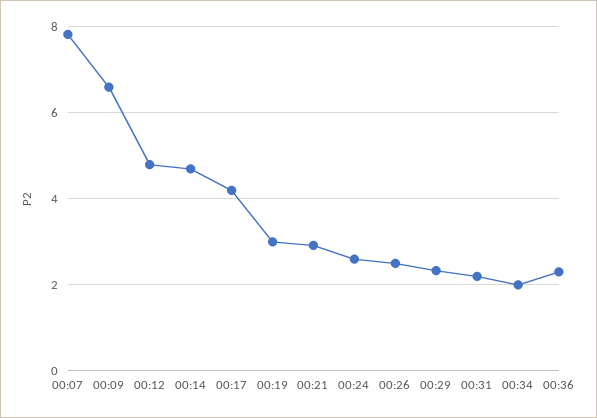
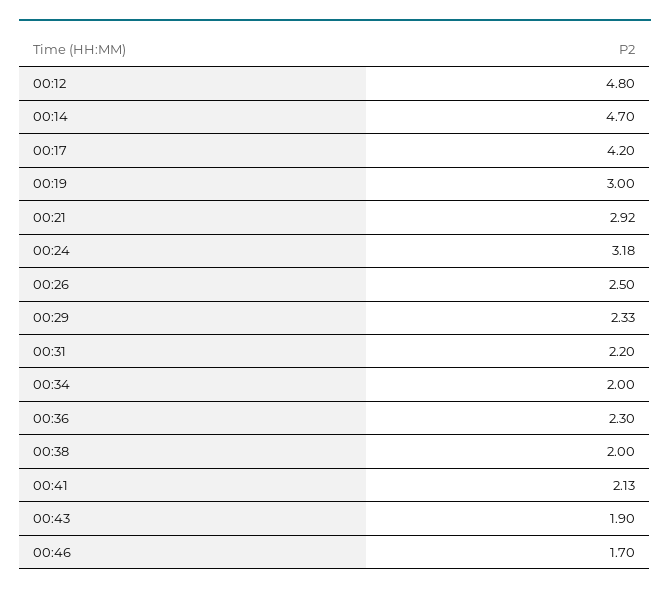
00:07: 7.8 -> none
00:09: 6.6 -> none
00:24: 2.6 -> 3.18
00:38: none -> 2
00:41: none -> 2.13
00:43: none -> 1.9
00:46: none -> 1.7

